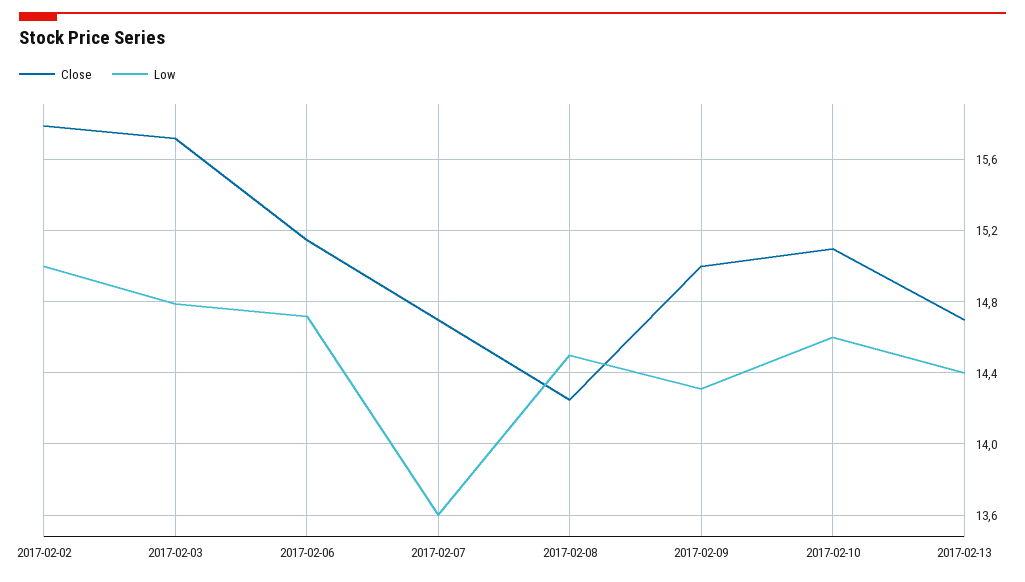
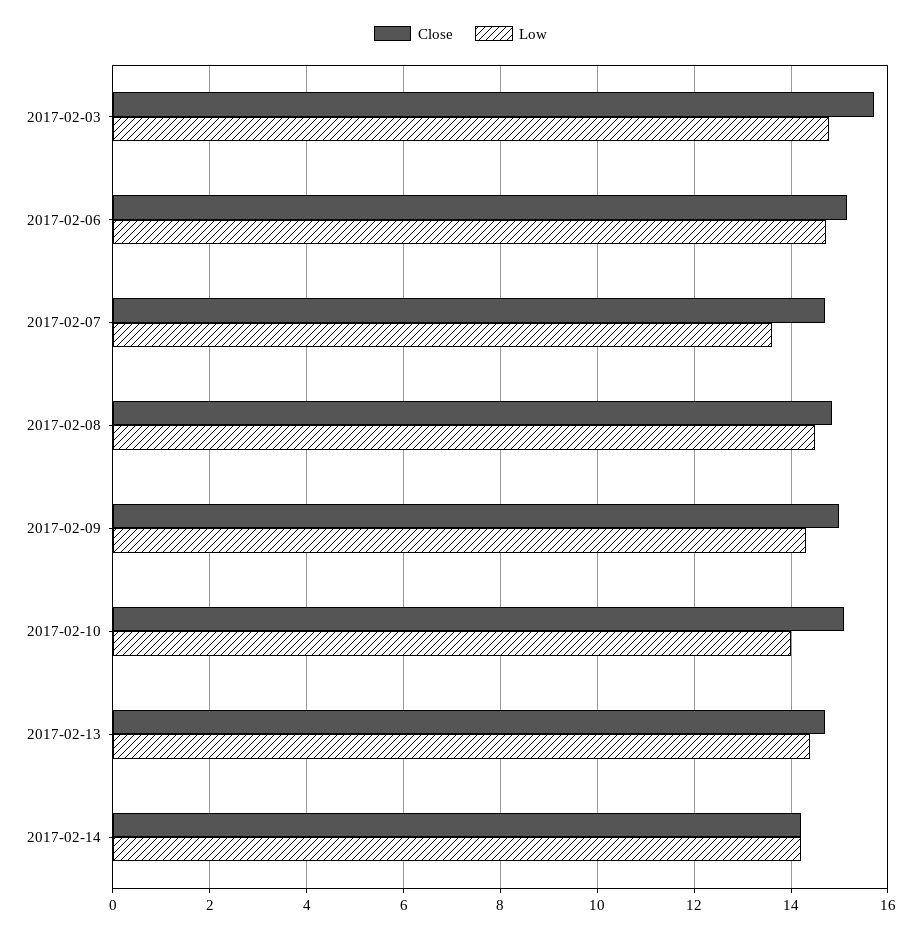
Close, 2017-02-02: 15.8 -> none
Low, 2017-02-02: 15 -> none
Close, 2017-02-08: 14.25 -> 14.8
Low, 2017-02-10: 14.6 -> 14
Close, 2017-02-14: none -> 14.2
Low, 2017-02-14: none -> 14.2

